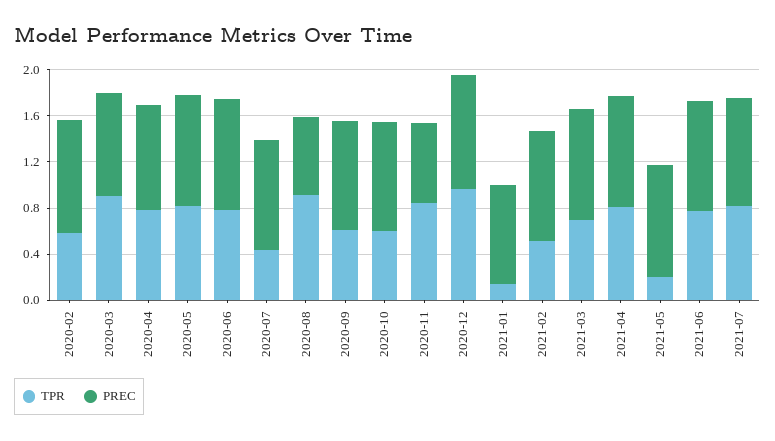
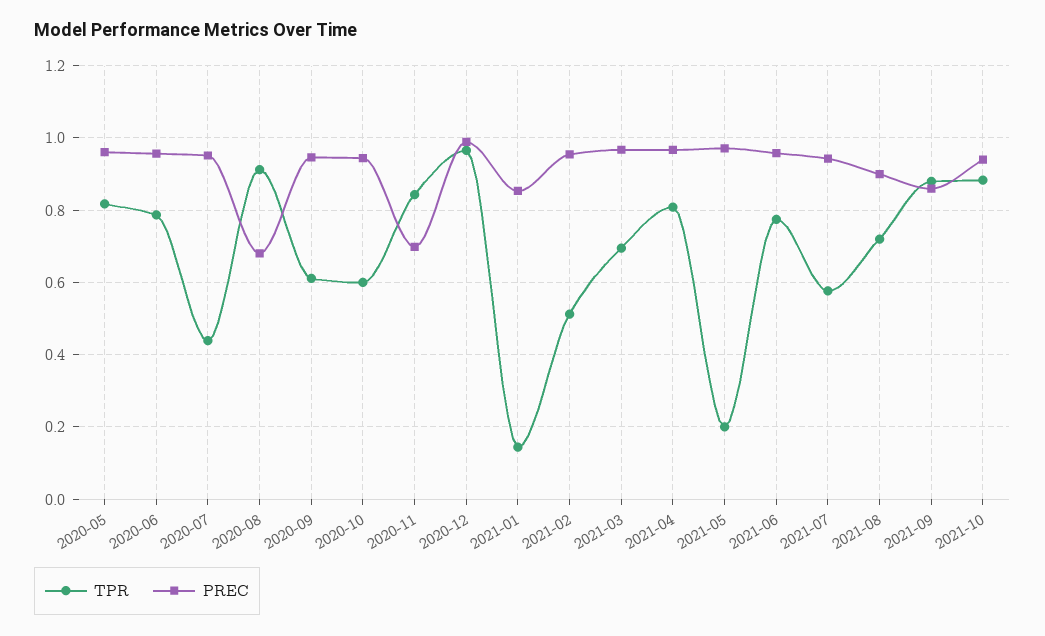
TPR, 2020-02: 0.6 -> none
PREC, 2020-02: 1 -> none
TPR, 2020-03: 0.9 -> none
PREC, 2020-03: 0.9 -> none
TPR, 2020-04: 0.8 -> none
PREC, 2020-04: 0.9 -> none
TPR, 2021-07: 0.8 -> 0.58
TPR, 2021-08: none -> 0.72
PREC, 2021-08: none -> 0.9
TPR, 2021-09: none -> 0.88
PREC, 2021-09: none -> 0.86
TPR, 2021-10: none -> 0.88
PREC, 2021-10: none -> 0.94

